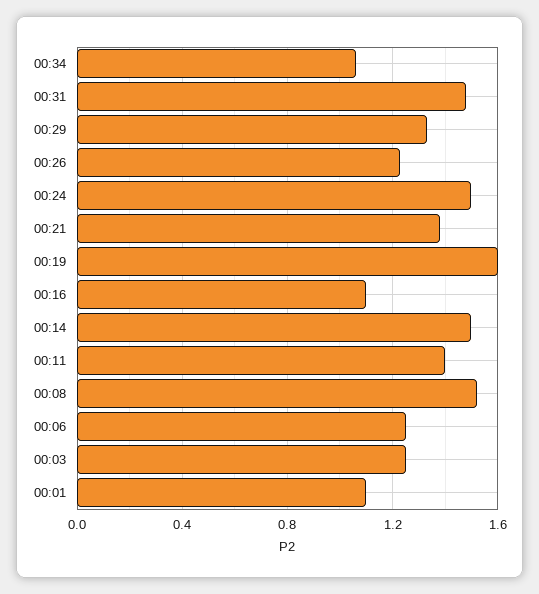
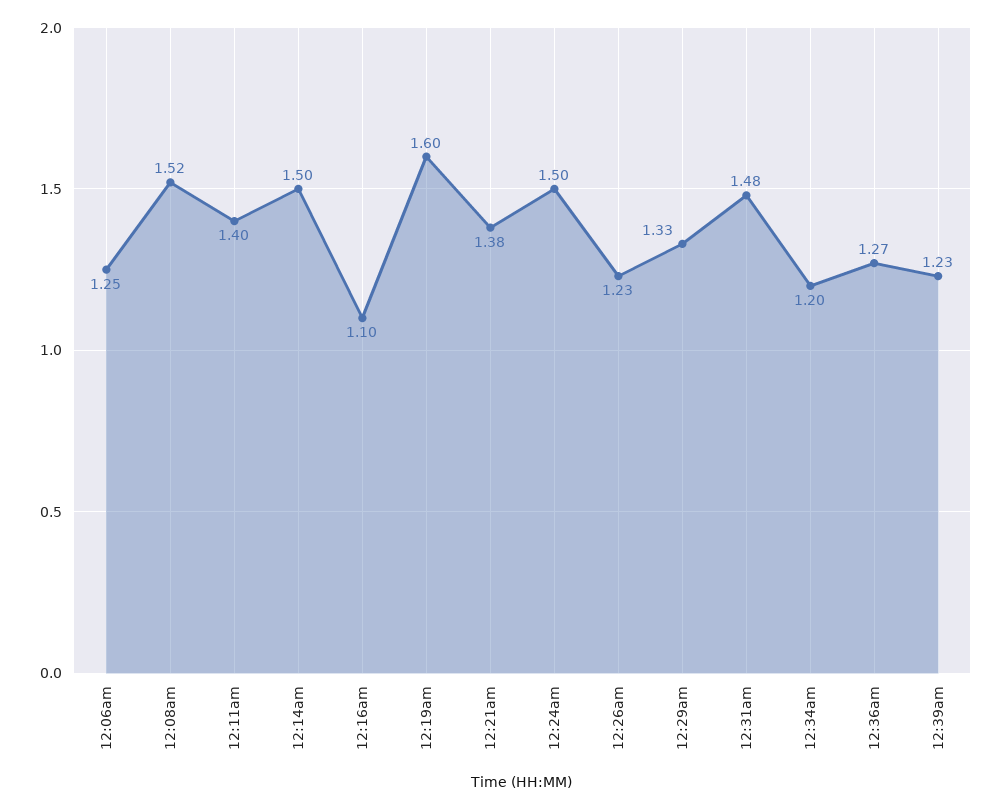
00:34: 1.05 -> 1.2
00:03: 1.25 -> none
00:01: 1.1 -> none
12:36am: none -> 1.27
12:39am: none -> 1.23

